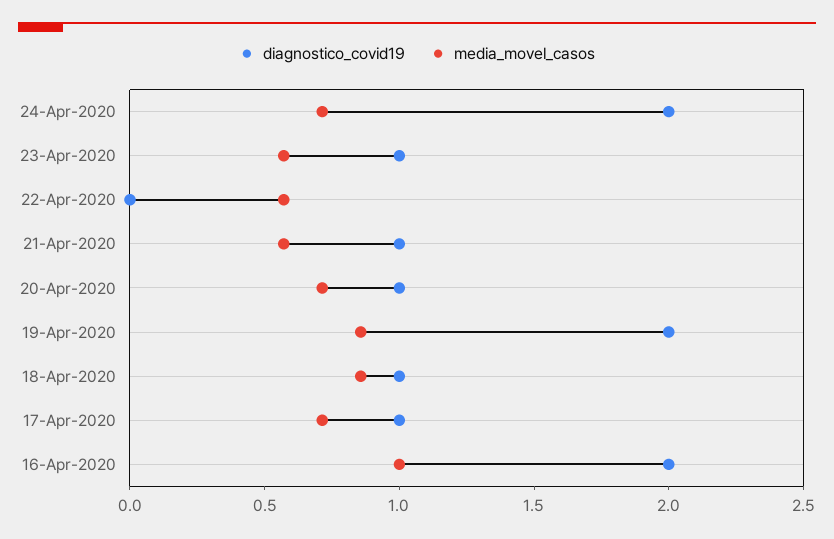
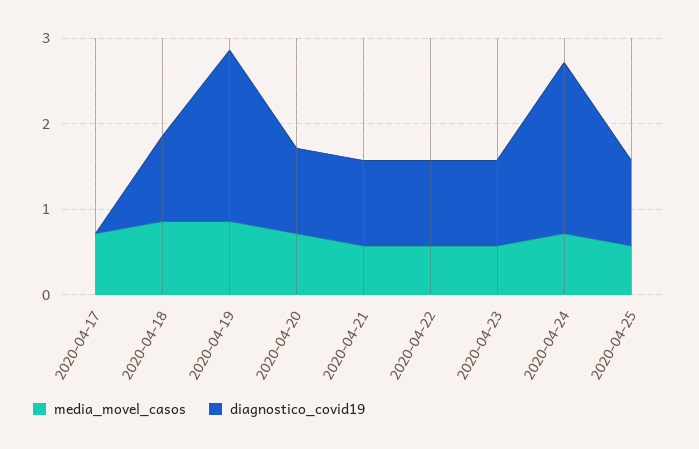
diagnostico_covid19, 22-Apr-2020: 0 -> 1
diagnostico_covid19, 17-Apr-2020: 1 -> 0
diagnostico_covid19, 16-Apr-2020: 2 -> none
media_movel_casos, 16-Apr-2020: 1 -> none
media_movel_casos, 2020-04-25: none -> 0.6
diagnostico_covid19, 2020-04-25: none -> 1

